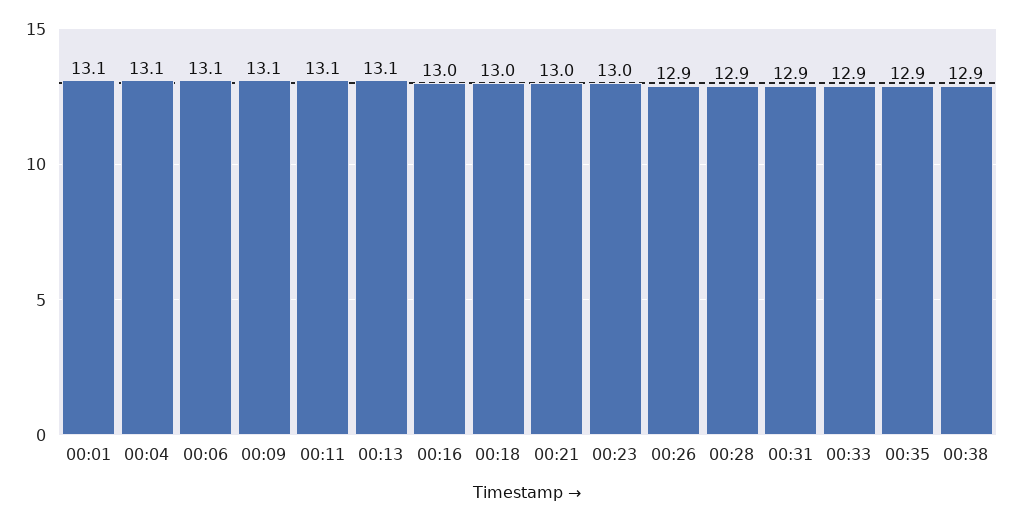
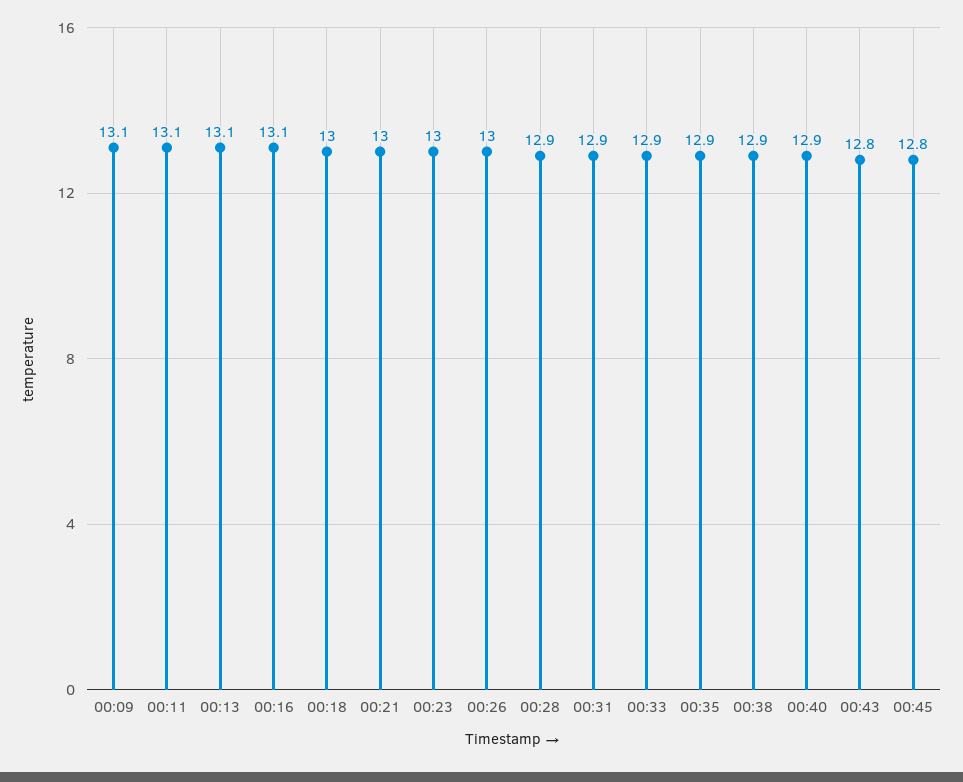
00:01: 13.1 -> none
00:04: 13.1 -> none
00:06: 13.1 -> none
00:16: 13 -> 13.1
00:26: 12.9 -> 13
00:40: none -> 12.9
00:43: none -> 12.8
00:45: none -> 12.8

